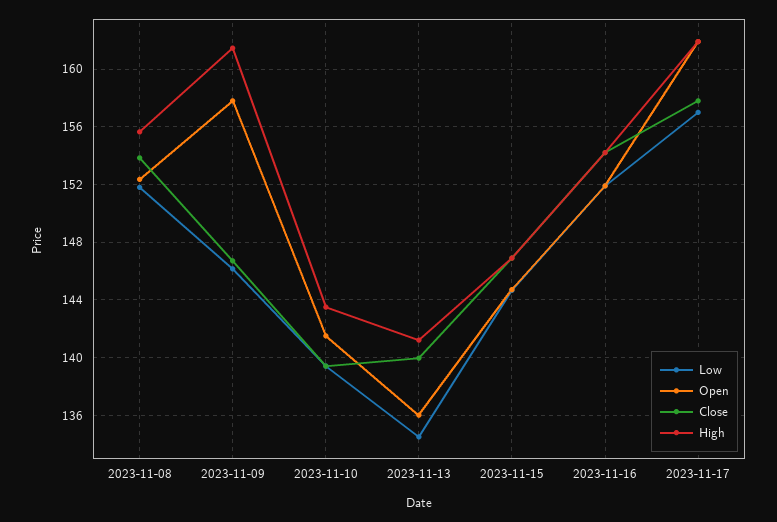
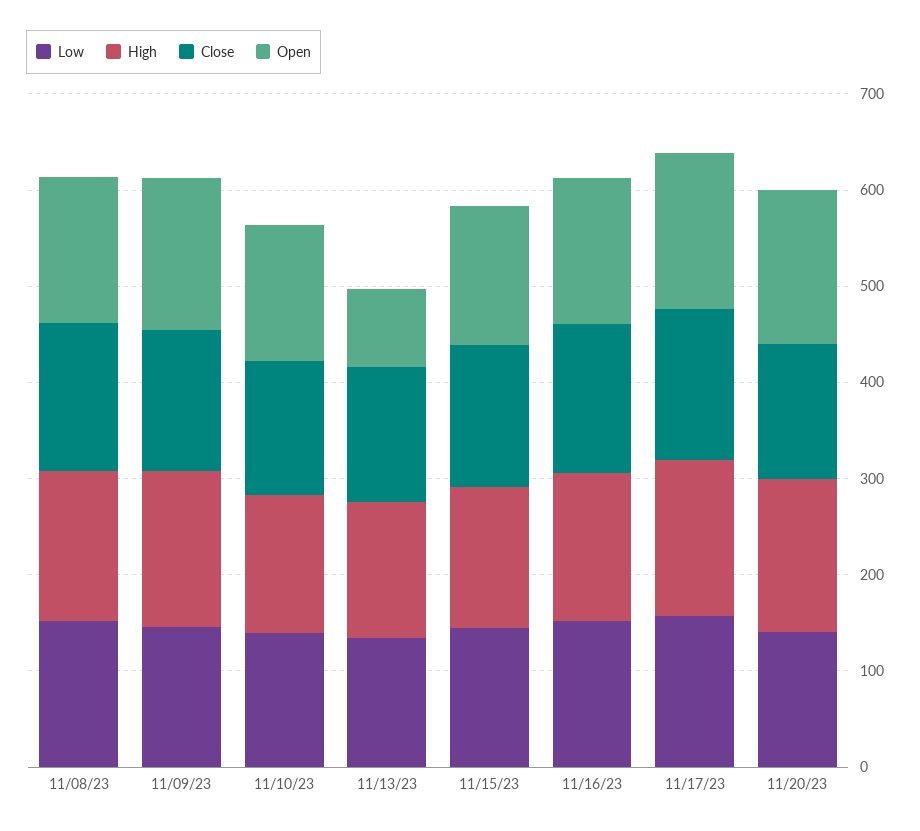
Open, 2023-11-13: 136 -> 80
Low, 11/20/23: none -> 140
High, 11/20/23: none -> 160
Close, 11/20/23: none -> 140
Open, 11/20/23: none -> 160

